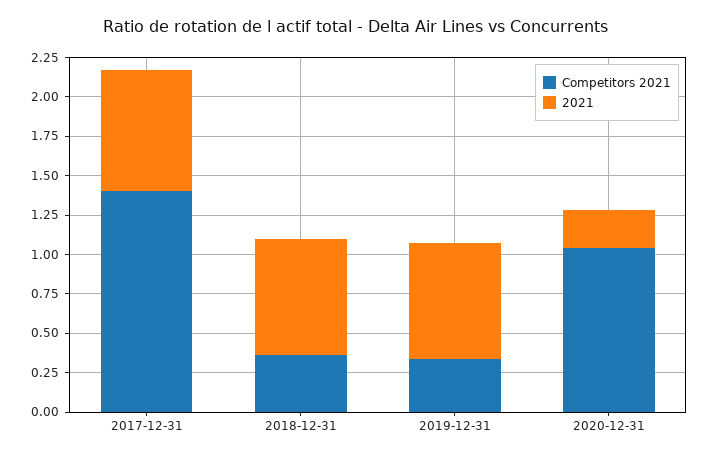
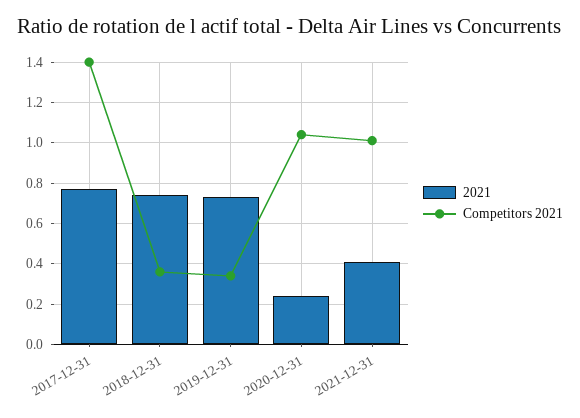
2021, 2021-12-31: none -> 0.4
Competitors 2021, 2021-12-31: none -> 1

